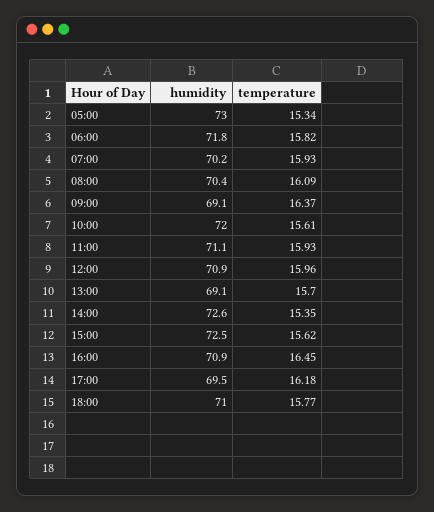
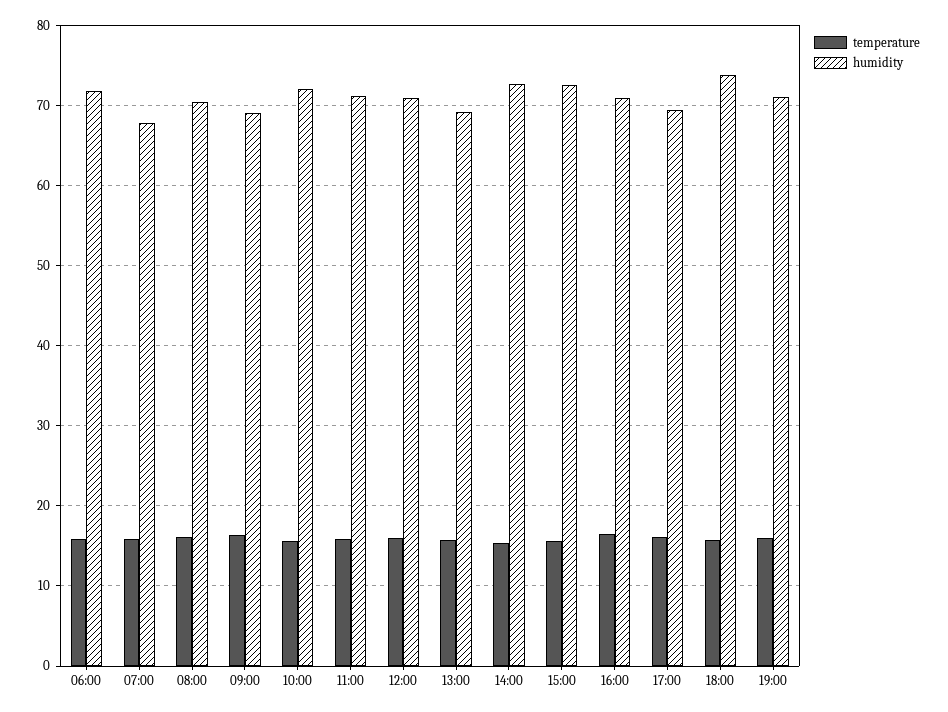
humidity, 05:00: 73 -> none
temperature, 05:00: 15.34 -> none
humidity, 07:00: 70.2 -> 68
humidity, 18:00: 71 -> 74
temperature, 19:00: none -> 16
humidity, 19:00: none -> 71

